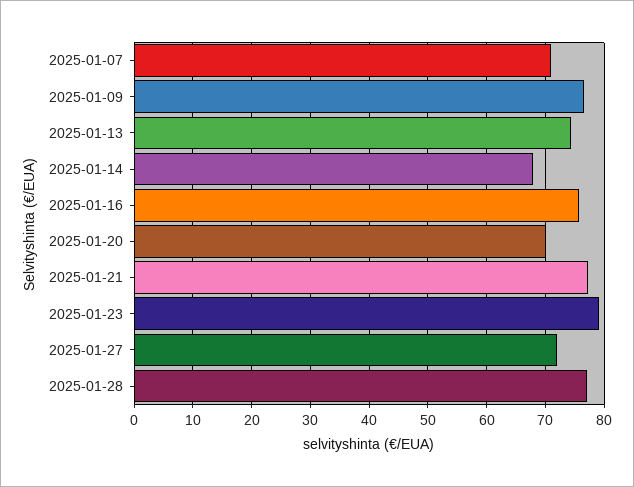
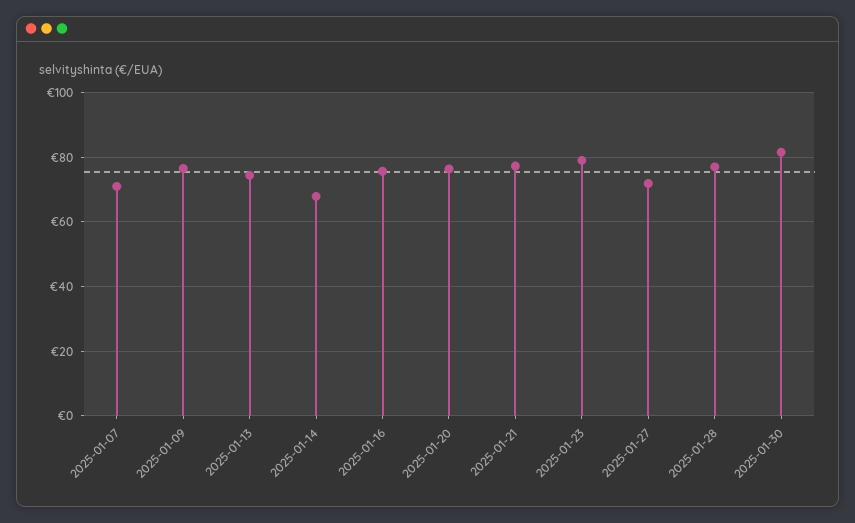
2025-01-20: 70 -> 76
2025-01-30: none -> 82

